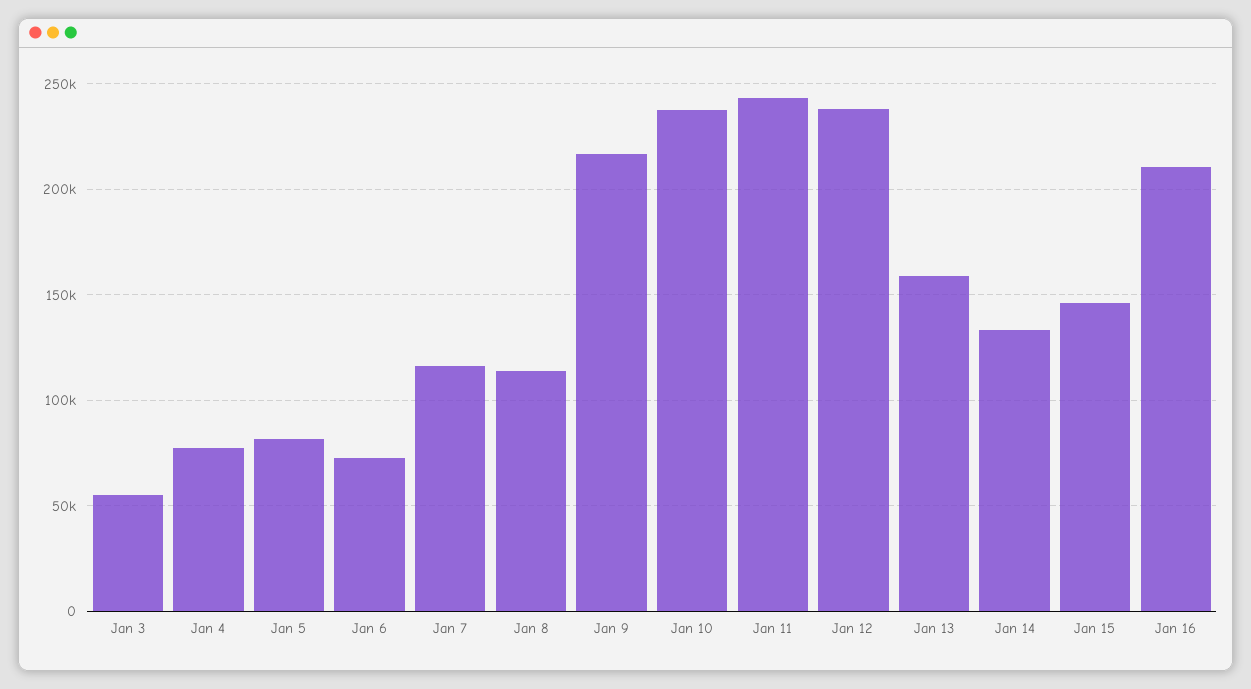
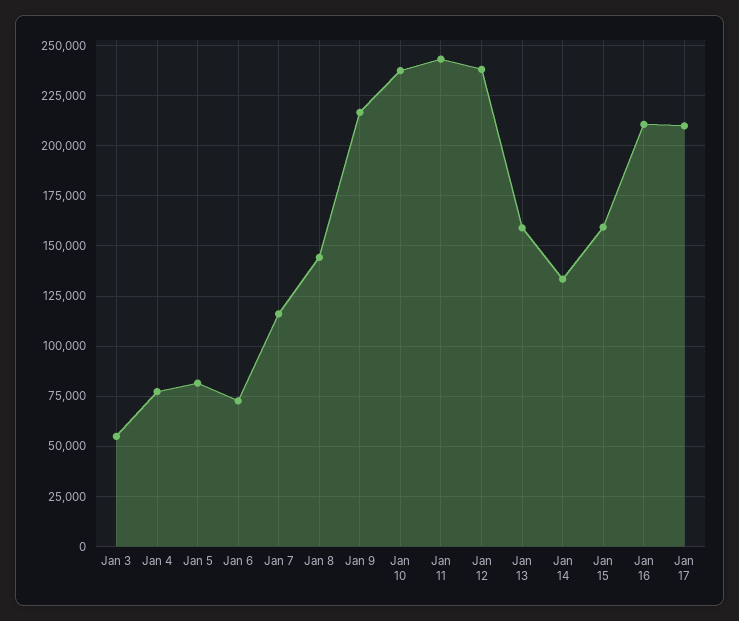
Jan 8: 115000 -> 145000
Jan 15: 145000 -> 160000
Jan 17: none -> 210000

